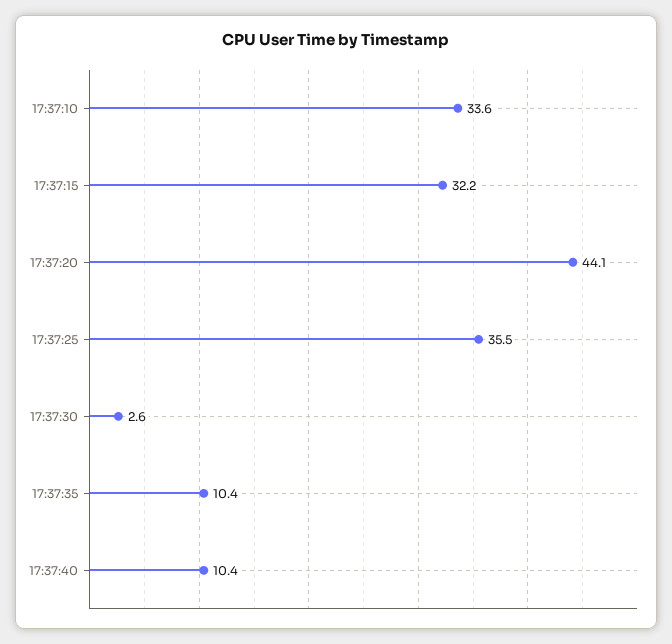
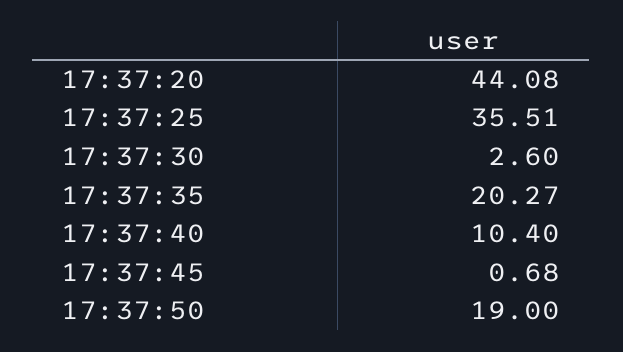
17:37:10: 33.6 -> none
17:37:15: 32.2 -> none
17:37:35: 10.4 -> 20.27
17:37:45: none -> 0.68
17:37:50: none -> 19

